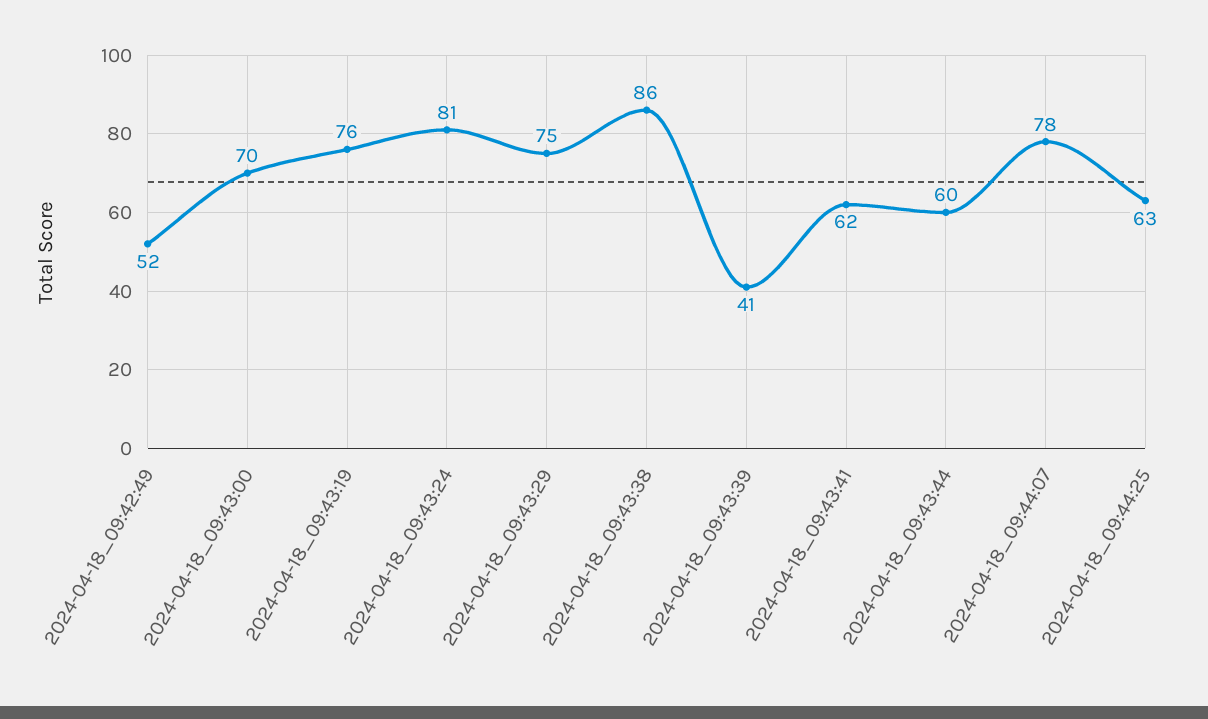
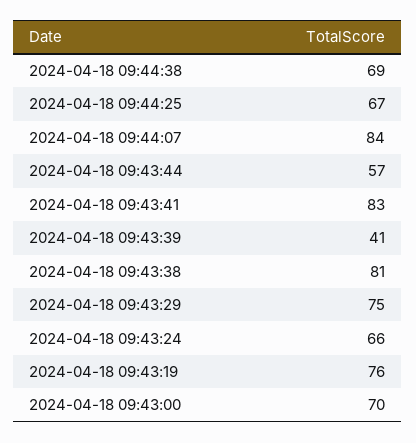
2024-04-18_09:42:49: 52 -> none
2024-04-18_09:43:24: 81 -> 66
2024-04-18_09:43:38: 86 -> 81
2024-04-18_09:43:41: 62 -> 83
2024-04-18_09:43:44: 60 -> 57
2024-04-18_09:44:07: 78 -> 84
2024-04-18_09:44:25: 63 -> 67
2024-04-18 09:44:38: none -> 69

